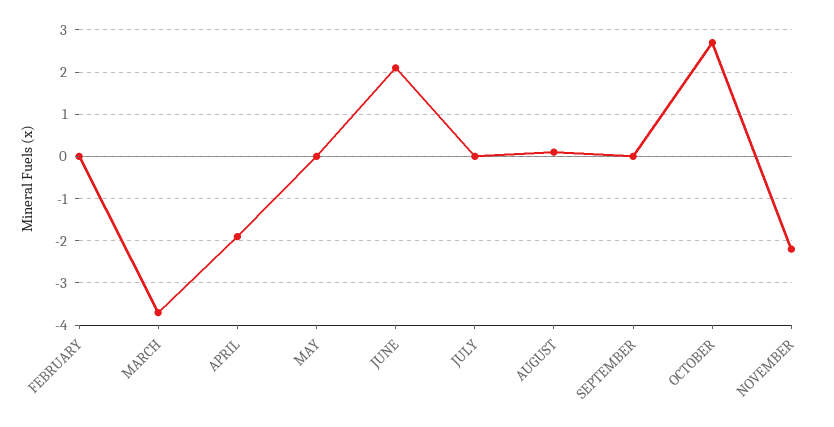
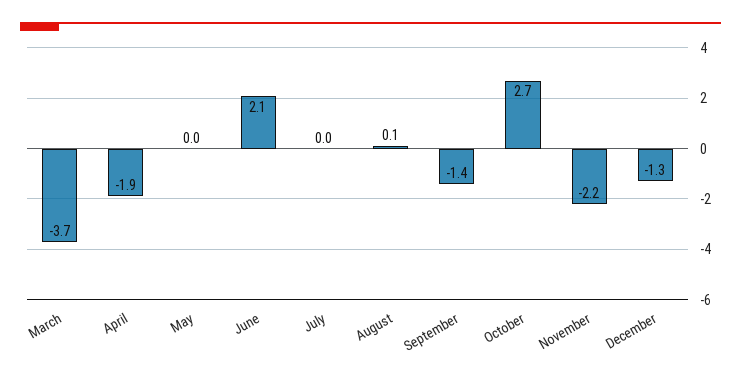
FEBRUARY: 0 -> none
SEPTEMBER: 0 -> -1.4
December: none -> -1.3

